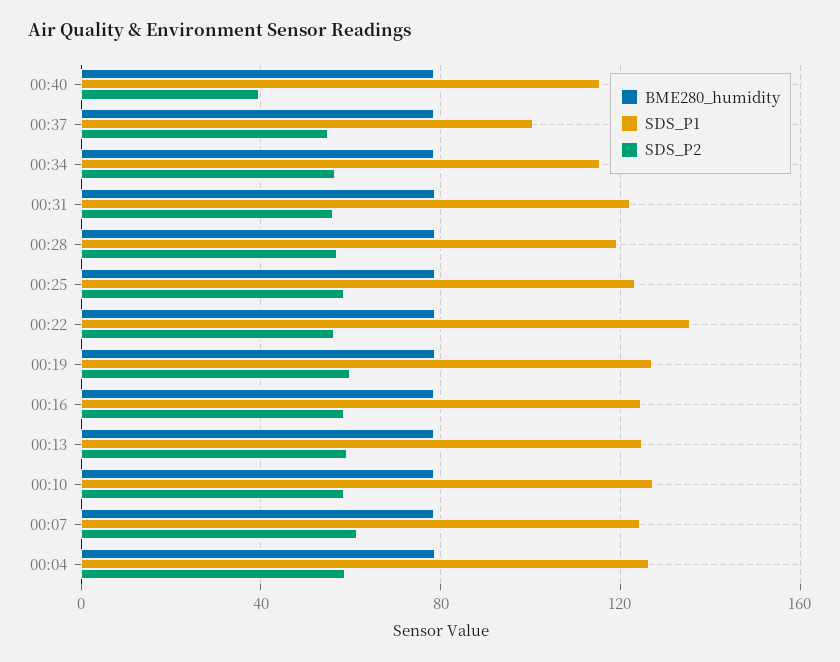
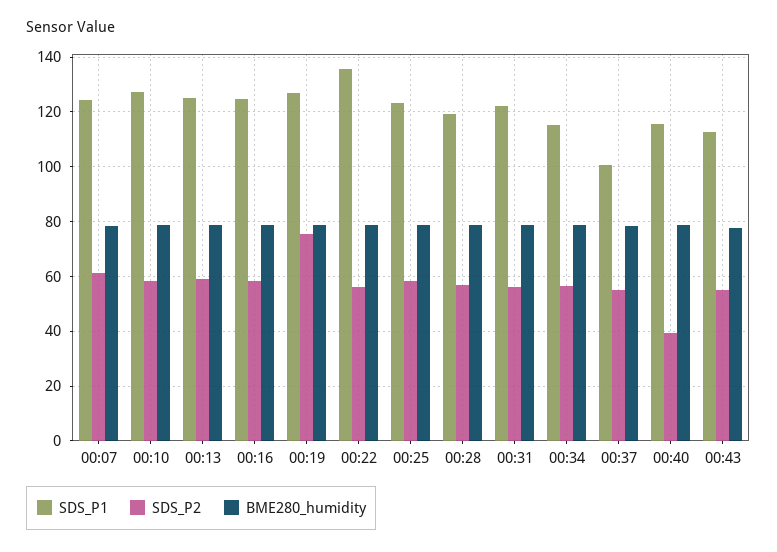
SDS_P2, 00:19: 60 -> 75
BME280_humidity, 00:04: 80 -> none
SDS_P1, 00:04: 125 -> none
SDS_P2, 00:04: 60 -> none
SDS_P1, 00:43: none -> 112.5
SDS_P2, 00:43: none -> 55
BME280_humidity, 00:43: none -> 77.5

